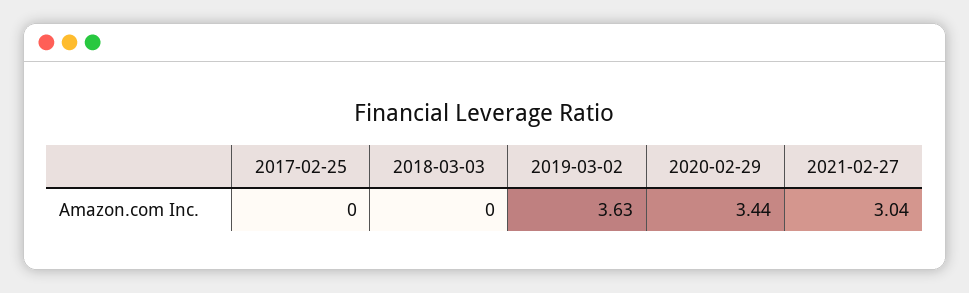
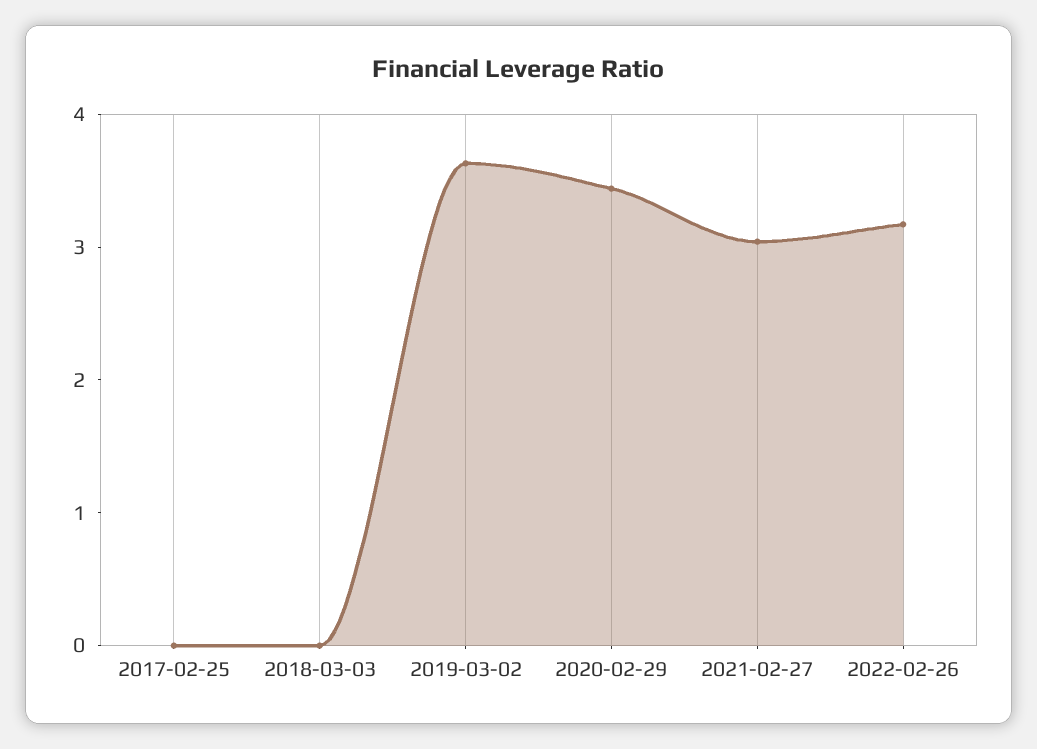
2022-02-26: none -> 3.2

